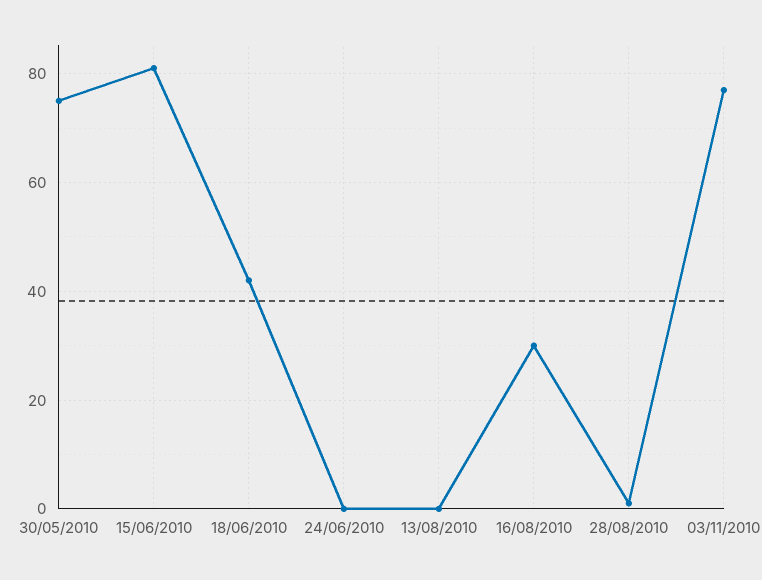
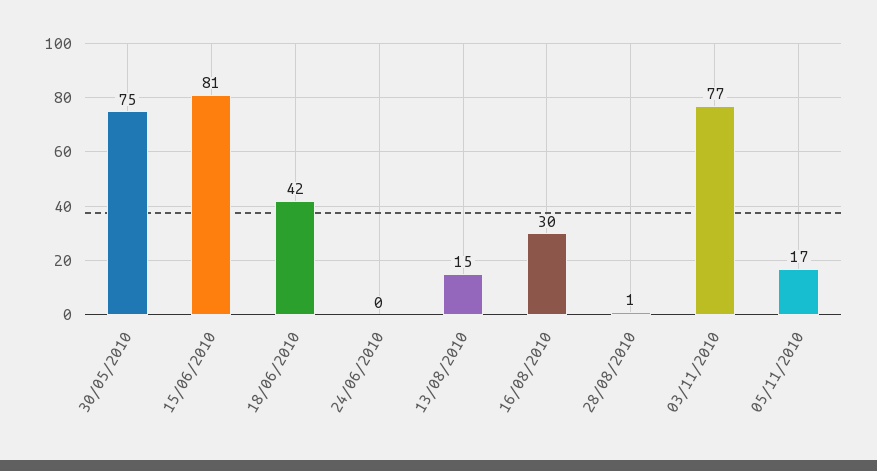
13/08/2010: 0 -> 15
05/11/2010: none -> 17

